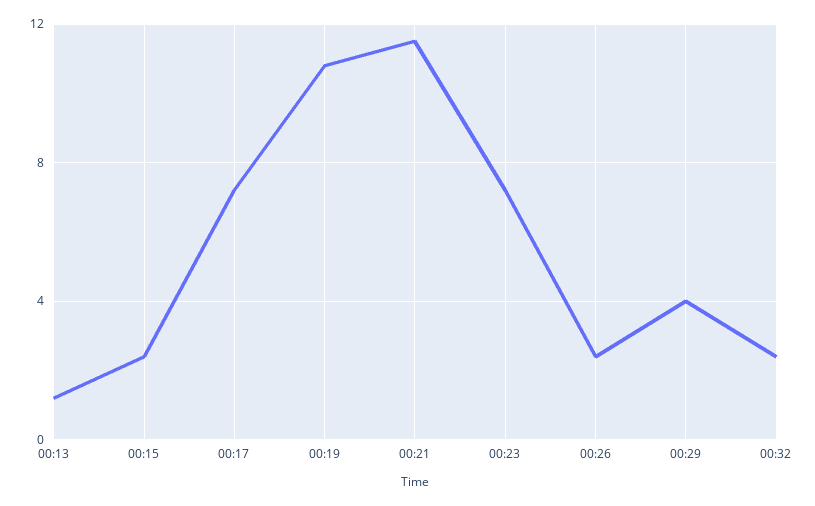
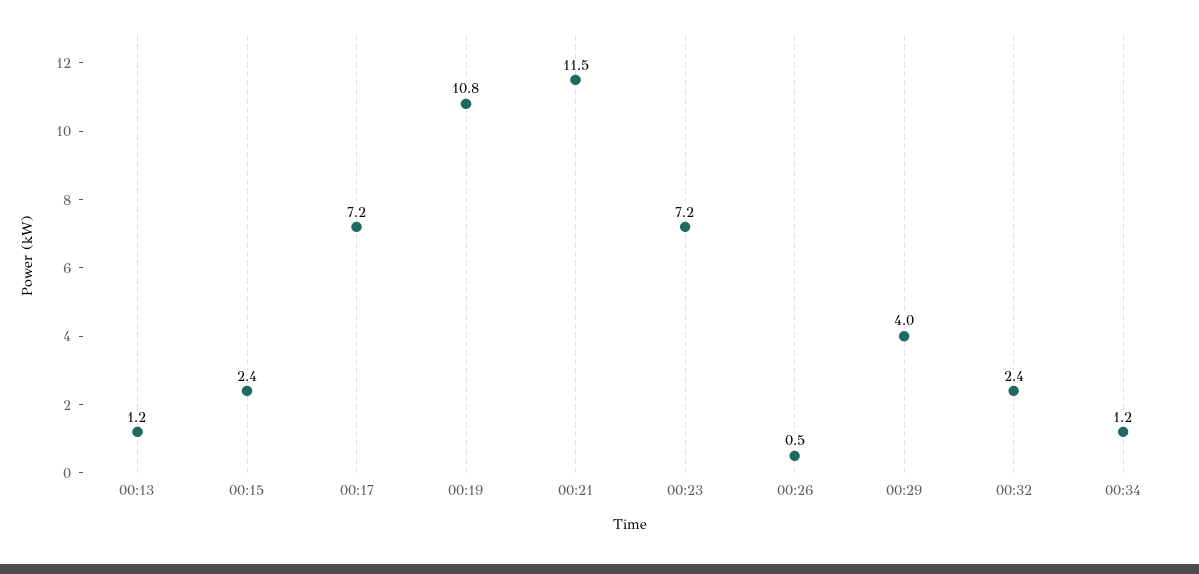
00:26: 2.5 -> 0.5
00:34: none -> 1.2

